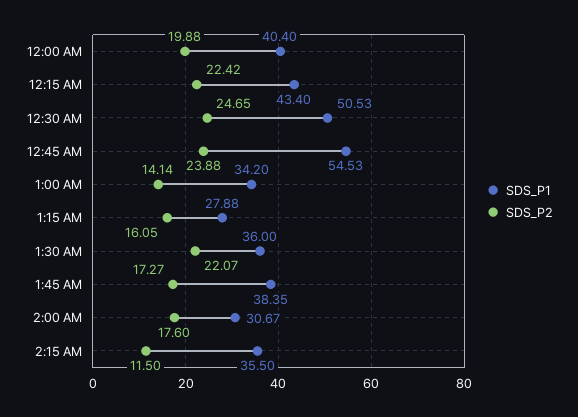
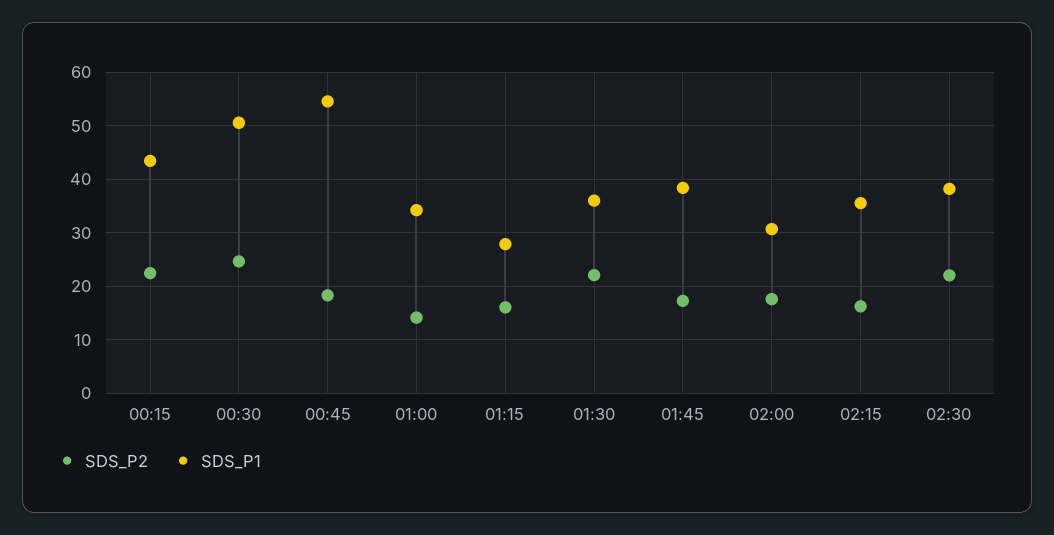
SDS_P1, 12:00 AM: 40.4 -> none
SDS_P2, 12:00 AM: 19.88 -> none
SDS_P2, 12:45 AM: 23.88 -> 18
SDS_P2, 2:15 AM: 11.5 -> 16
SDS_P2, 02:30: none -> 22
SDS_P1, 02:30: none -> 38

